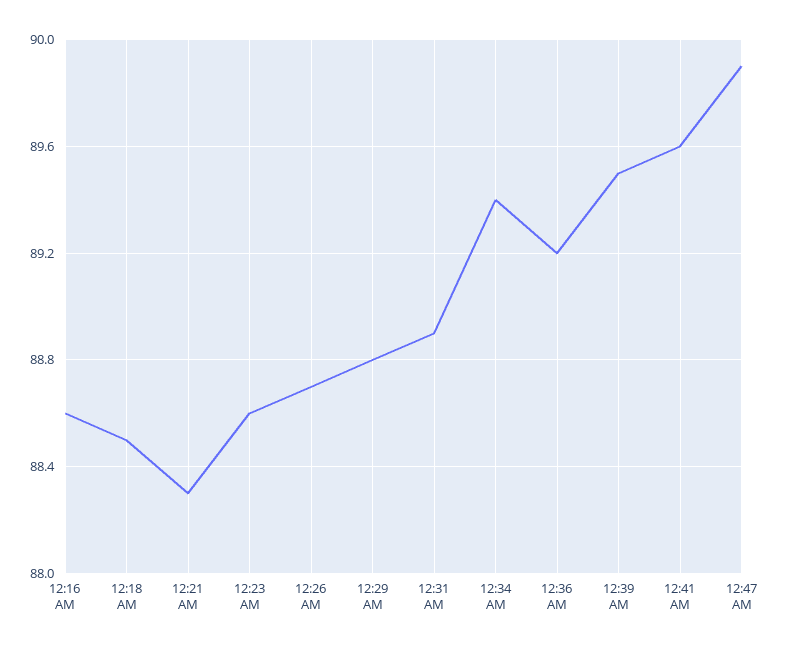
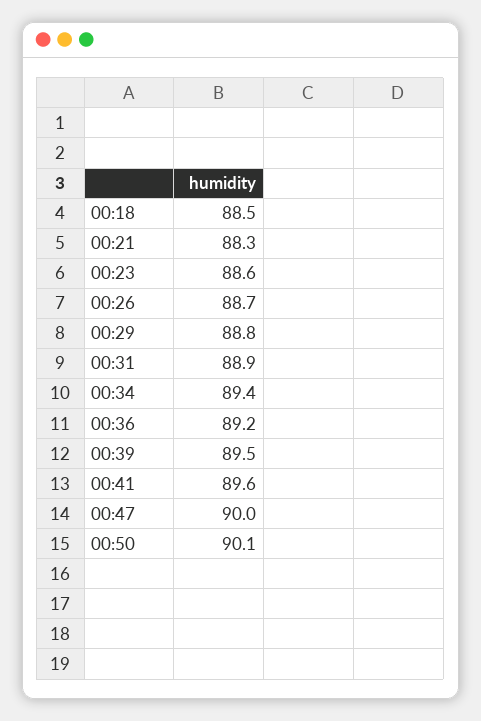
12:16 AM: 88.6 -> none
12:47 AM: 89.9 -> 90
00:50: none -> 90.1

